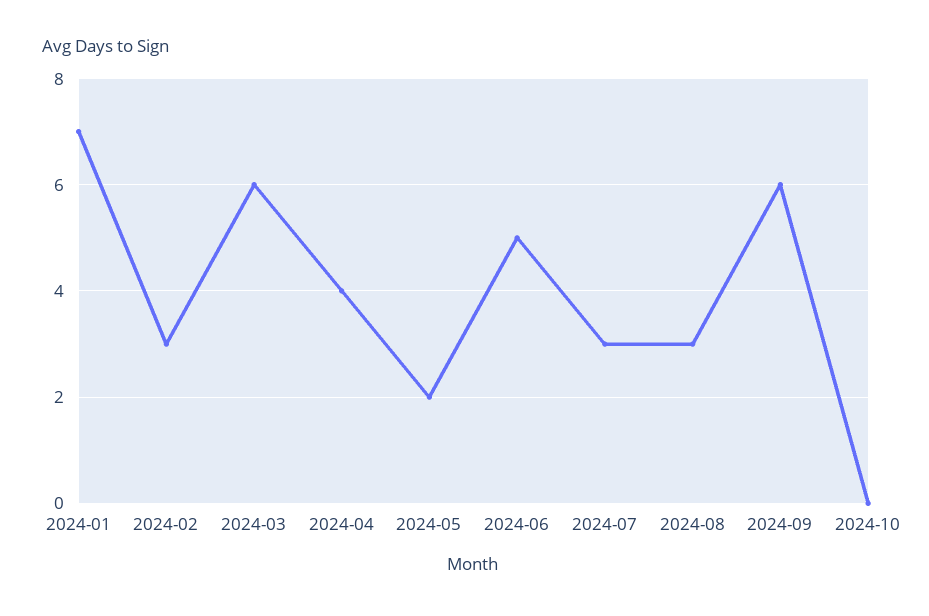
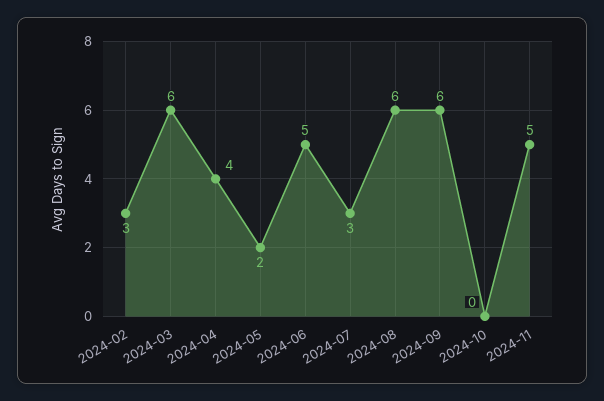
2024-01: 7 -> none
2024-08: 3 -> 6
2024-11: none -> 5

